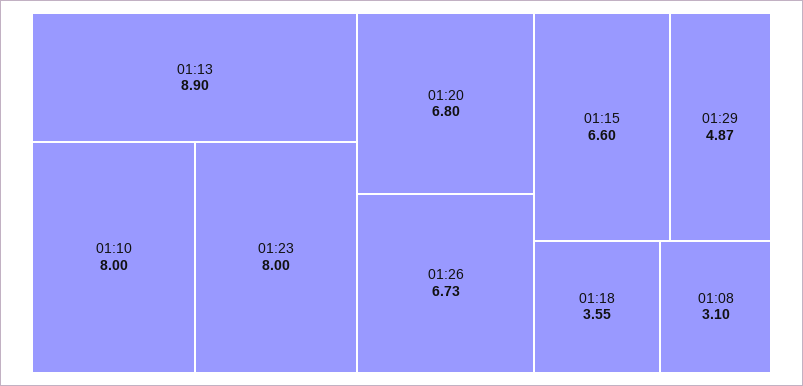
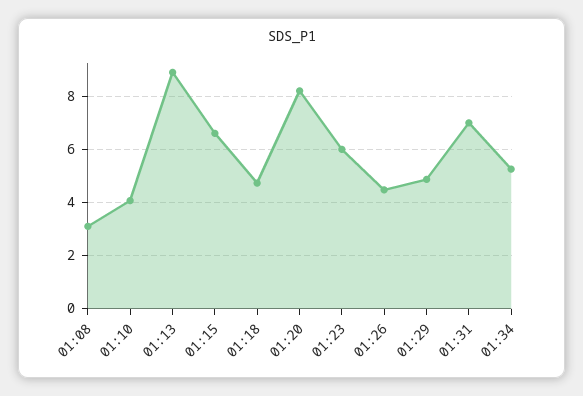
01:10: 8 -> 4
01:23: 8 -> 6
01:20: 6.8 -> 8.25
01:26: 6.73 -> 4.5
01:18: 3.55 -> 4.75
01:31: none -> 7
01:34: none -> 5.25

